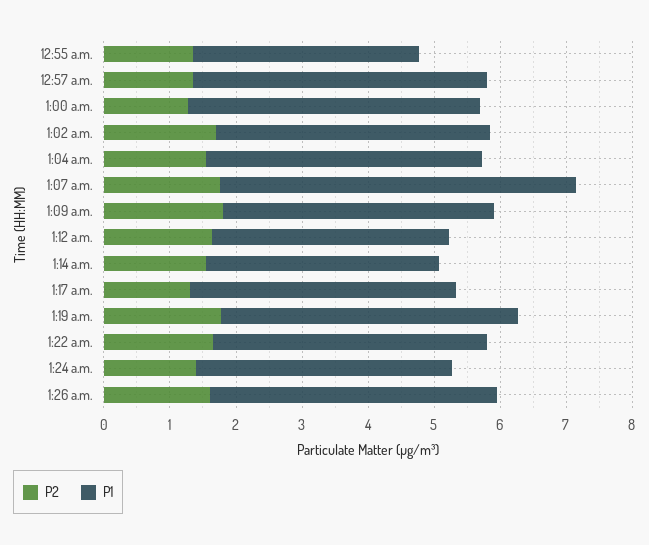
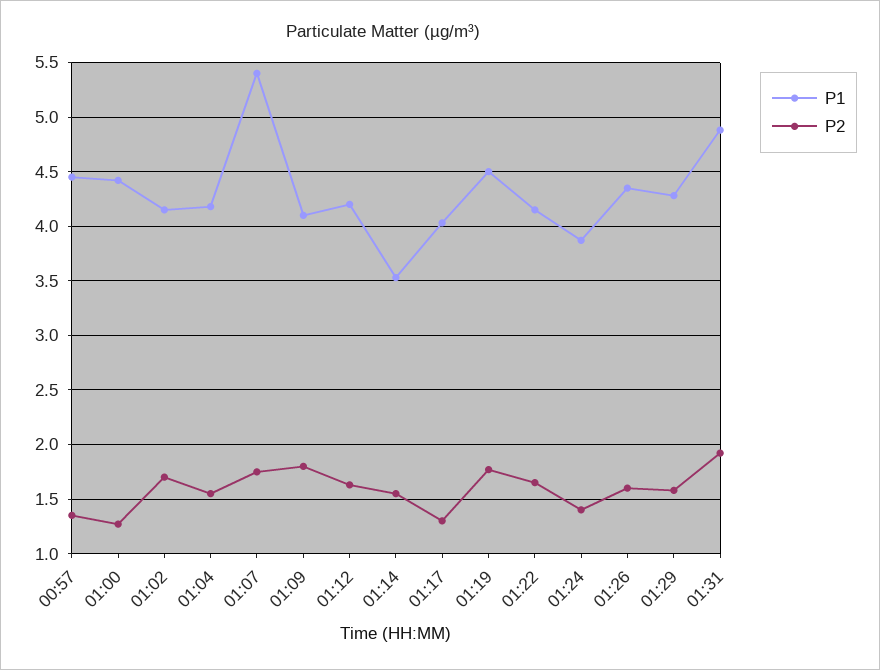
P2, 12:55 a.m.: 1.4 -> none
P1, 12:55 a.m.: 3.4 -> none
P1, 1:12 a.m.: 3.6 -> 4.2
P1, 01:29: none -> 4.3
P2, 01:29: none -> 1.6
P1, 01:31: none -> 4.9
P2, 01:31: none -> 1.9

